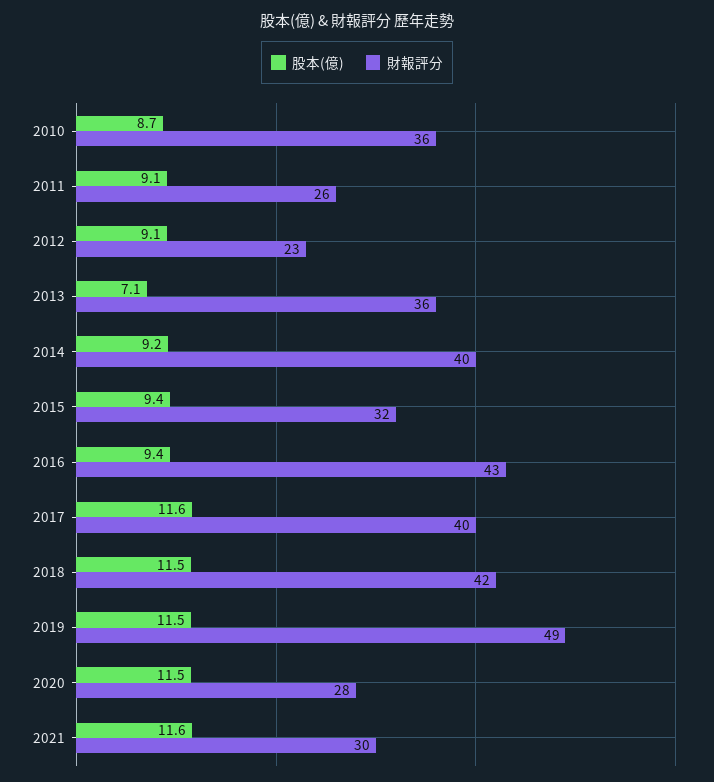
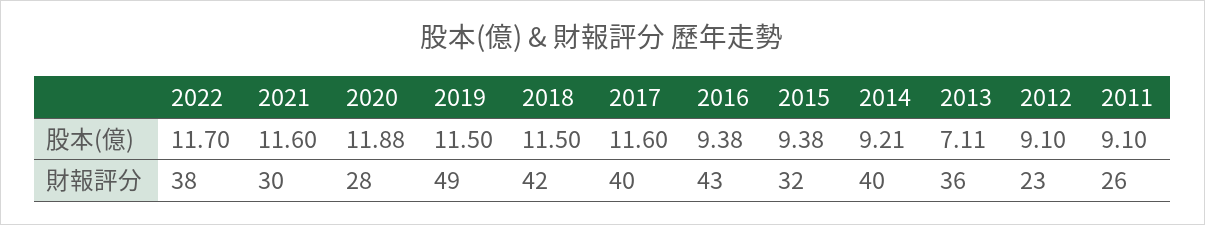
股本(億), 2010: 8.7 -> none
財報評分, 2010: 36 -> none
股本(億), 2020: 11.5 -> 11.88
股本(億), 2022: none -> 11.7
財報評分, 2022: none -> 38

